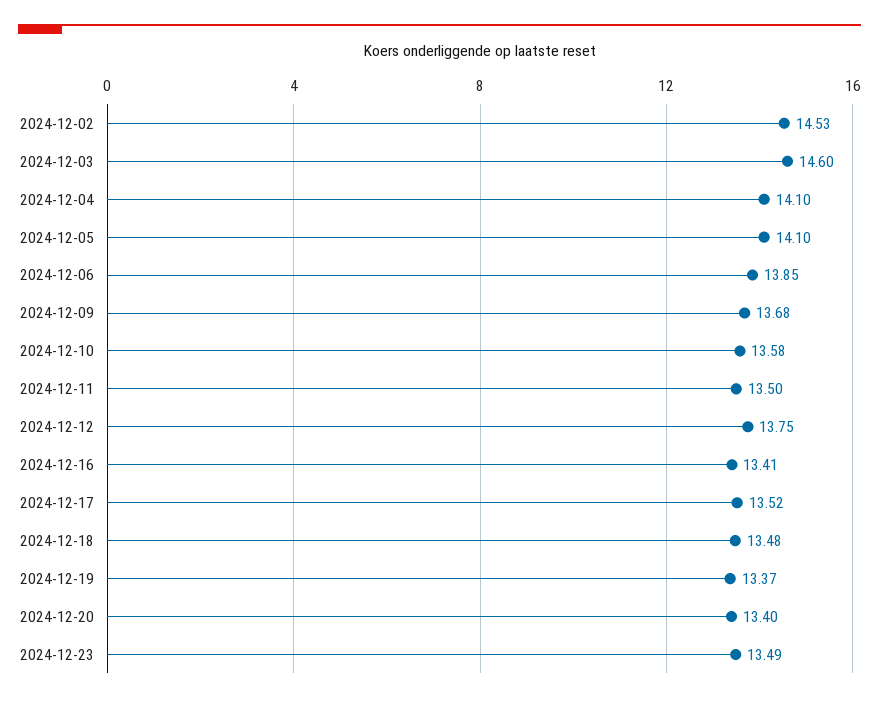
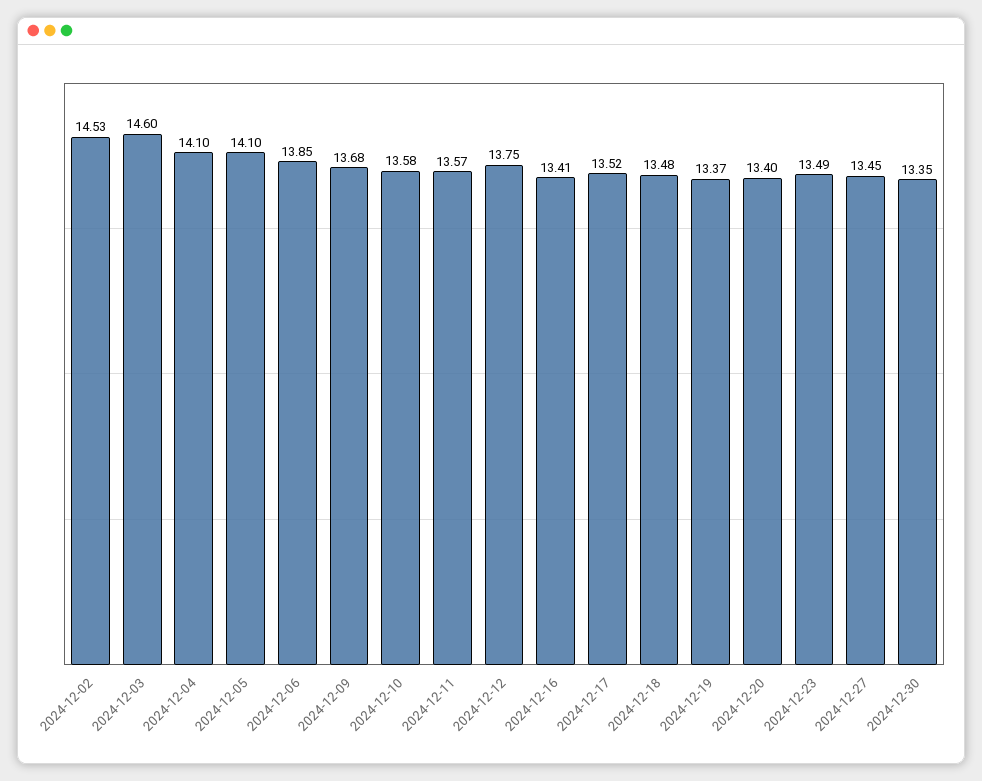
2024-12-11: 13.5 -> 13.57
2024-12-27: none -> 13.45
2024-12-30: none -> 13.35

